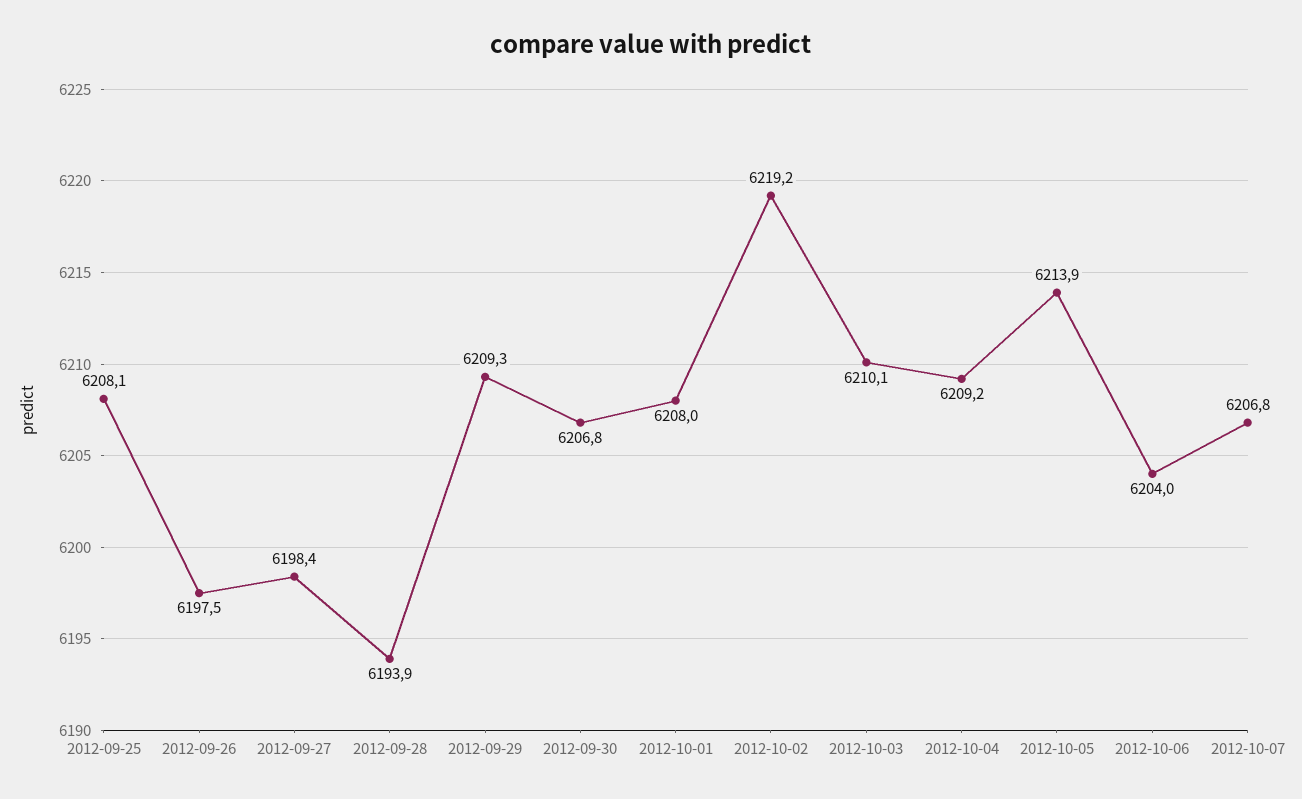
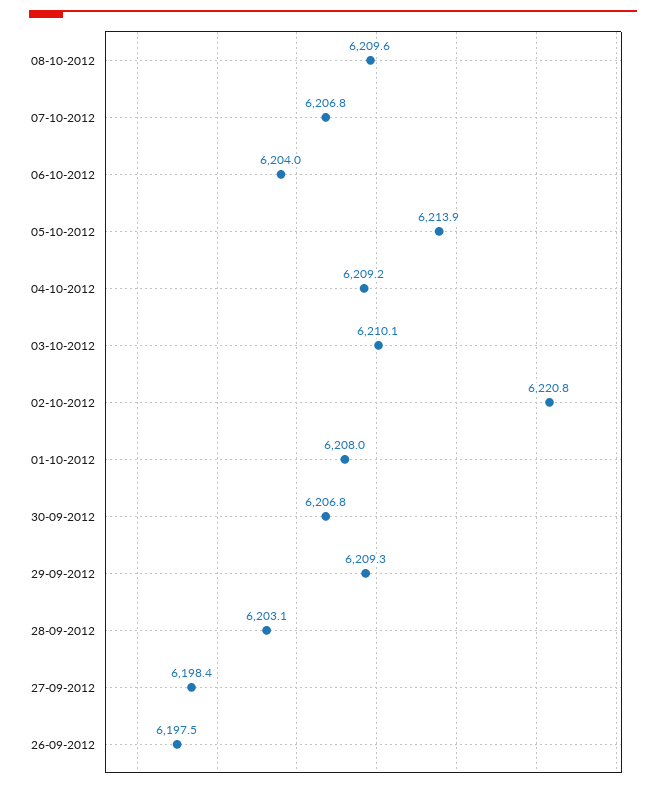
2012-09-25: 6208.1 -> none
2012-09-28: 6193.9 -> 6203.1
2012-10-02: 6219.2 -> 6220.8
08-10-2012: none -> 6209.6

